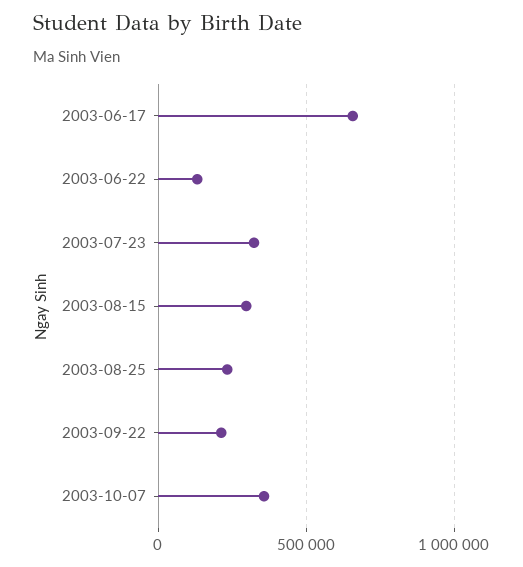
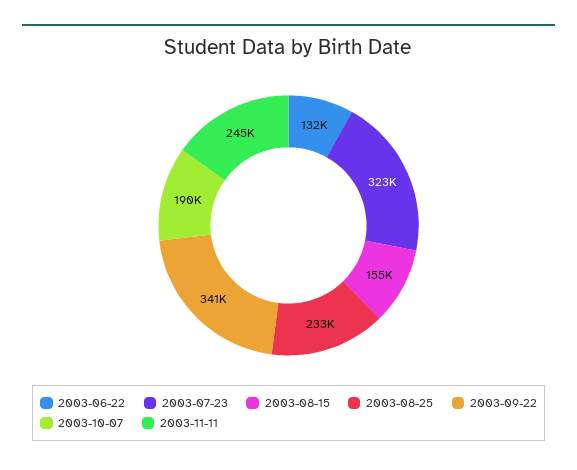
2003-06-17: 650000 -> none
2003-08-15: 300000 -> 155000
2003-09-22: 200000 -> 341000
2003-10-07: 350000 -> 190000
2003-11-11: none -> 245000

